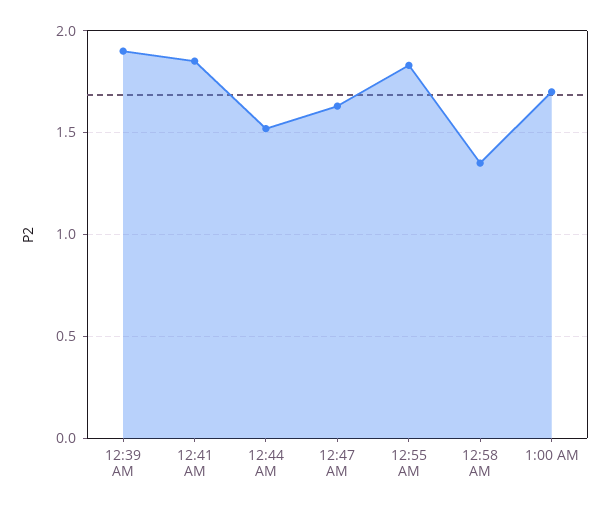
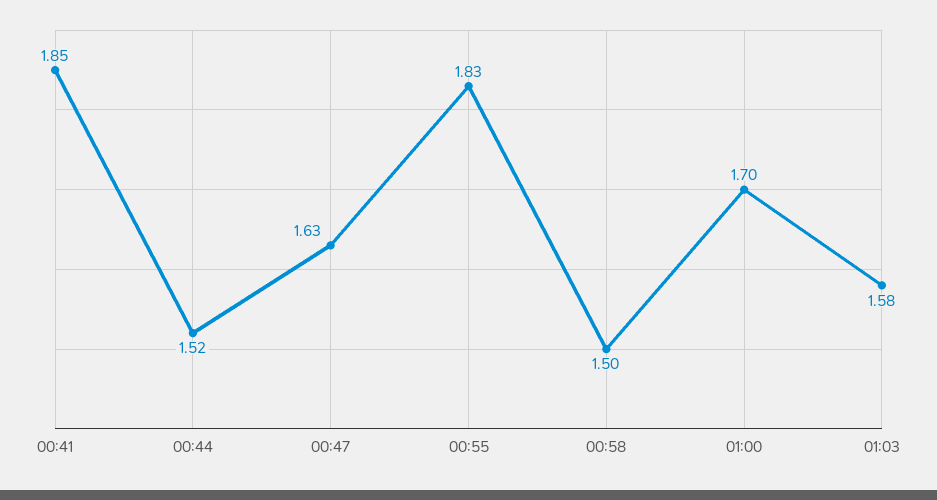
12:39 AM: 1.9 -> none
12:58 AM: 1.35 -> 1.5
01:03: none -> 1.58

